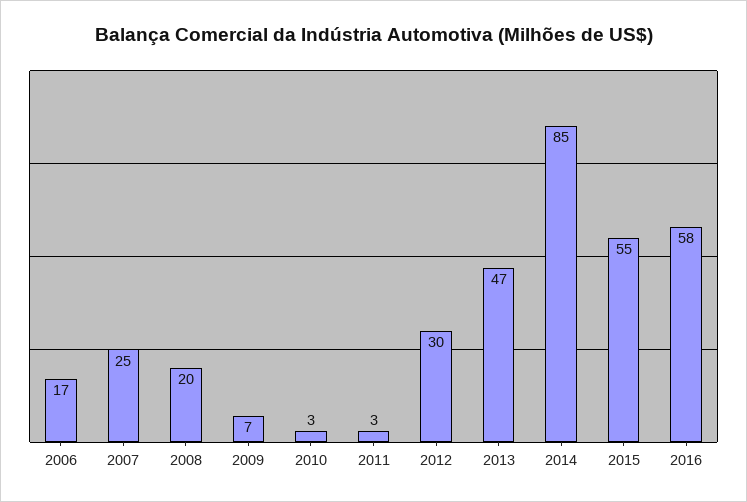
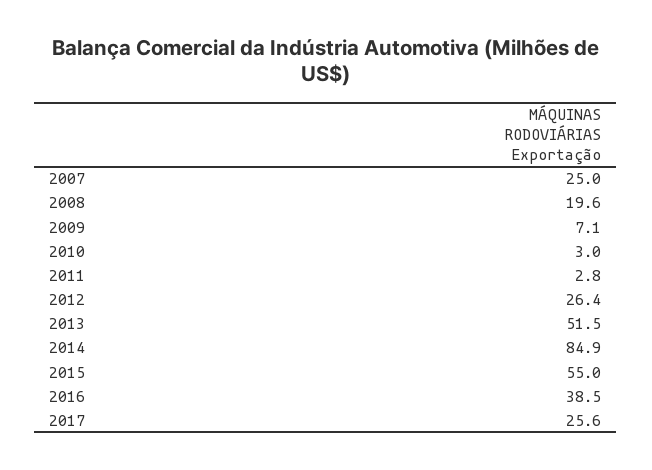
2006: 17 -> none
2012: 30 -> 26.4
2013: 47 -> 51.5
2016: 58 -> 38.5
2017: none -> 25.6

